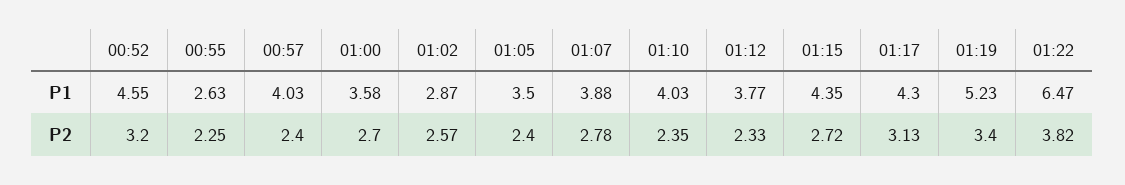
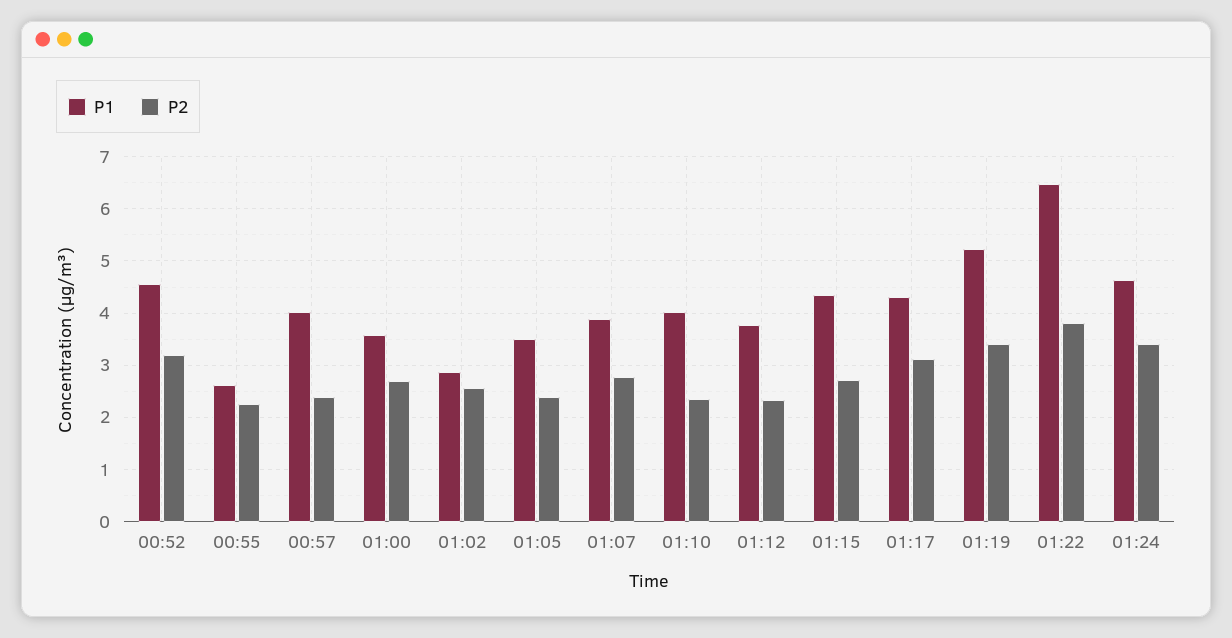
P1, 01:24: none -> 4.6
P2, 01:24: none -> 3.4

